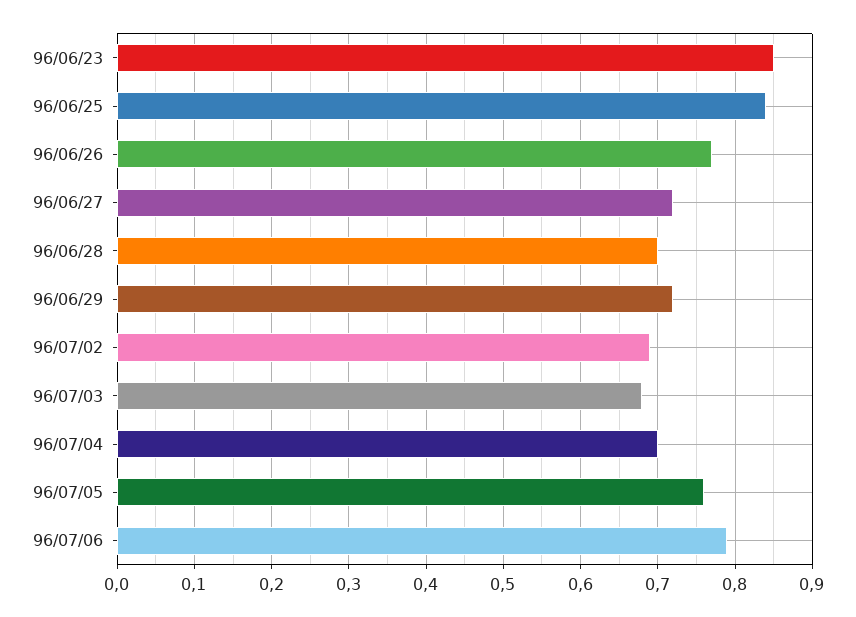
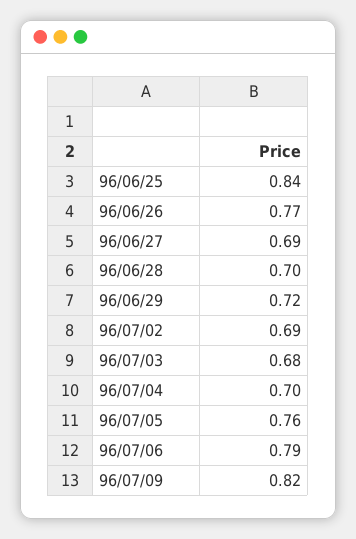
96/06/23: 0.85 -> none
96/06/27: 0.72 -> 0.69
96/07/09: none -> 0.82

